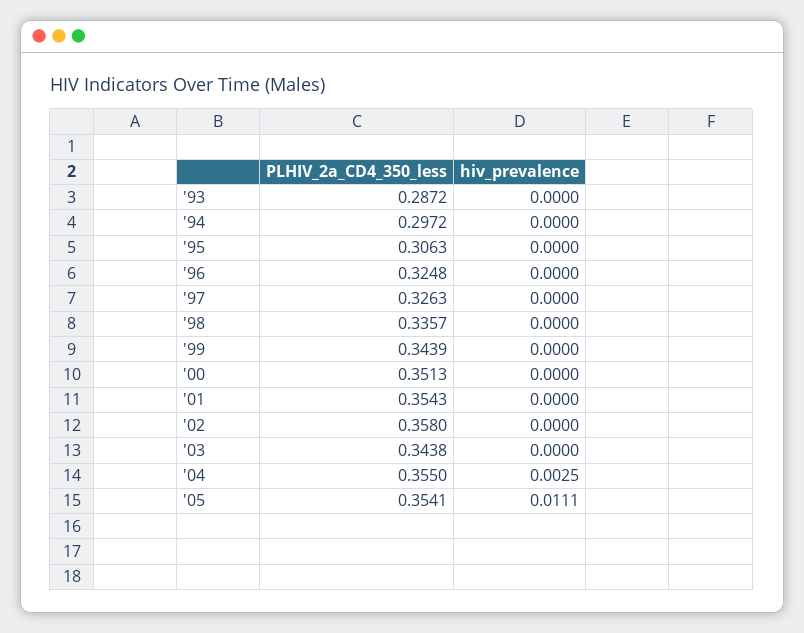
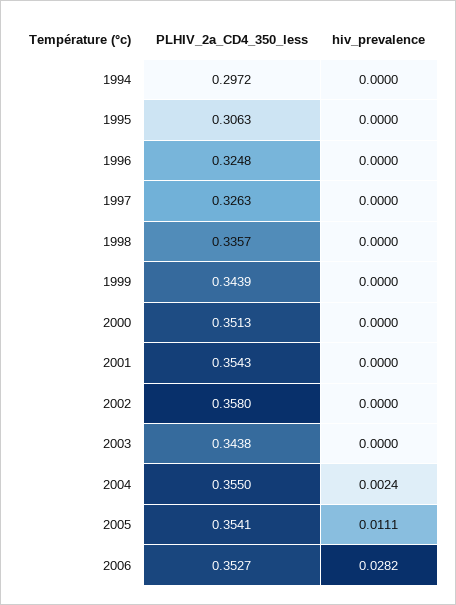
PLHIV_2a_CD4_350_less, '93: 0.2872 -> none
hiv_prevalence, '93: 0 -> none
hiv_prevalence, '04: 0.0025 -> 0.0024
PLHIV_2a_CD4_350_less, 2006: none -> 0.3527
hiv_prevalence, 2006: none -> 0.0282

